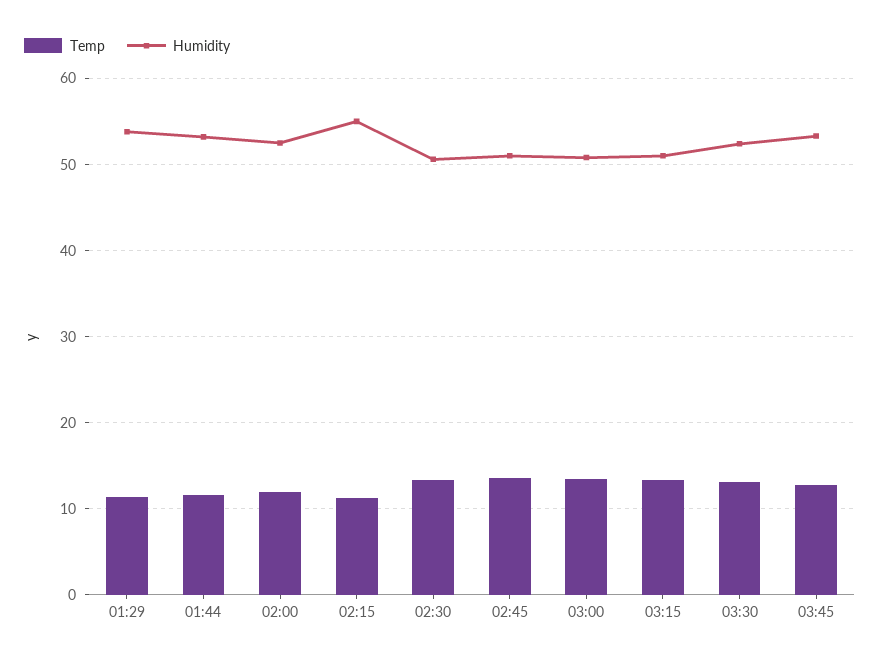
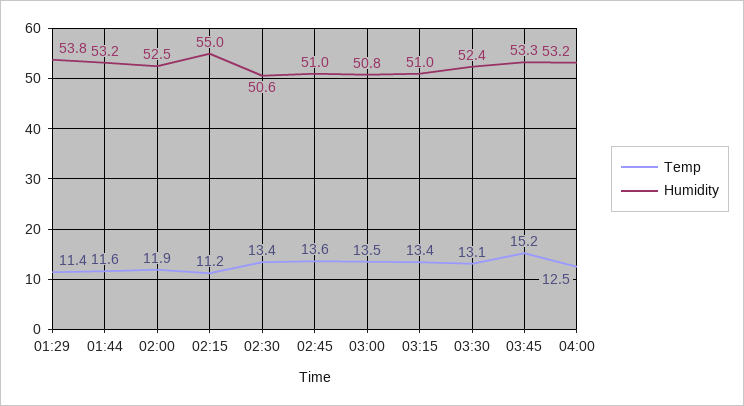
Temp, 03:45: 13 -> 15.2
Temp, 04:00: none -> 12.5
Humidity, 04:00: none -> 53.2

